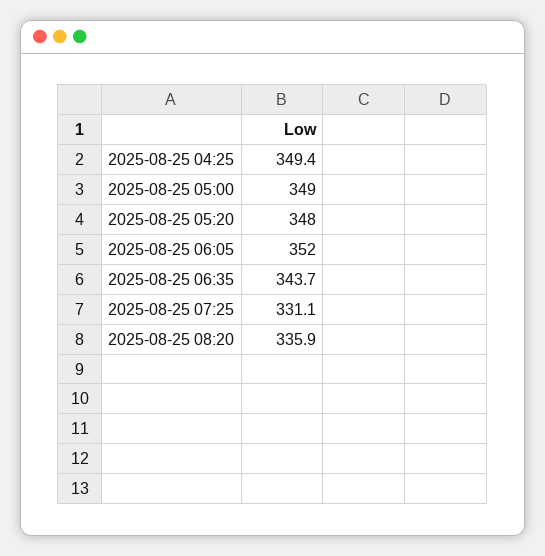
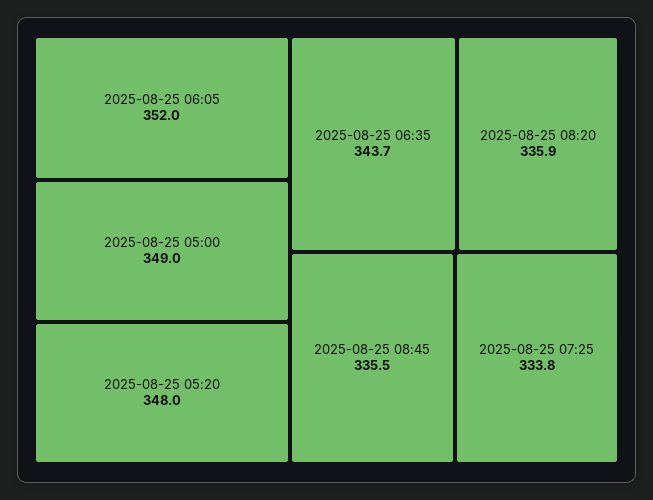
2025-08-25 04:25: 349.4 -> none
2025-08-25 07:25: 331.1 -> 333.8
2025-08-25 08:45: none -> 335.5

